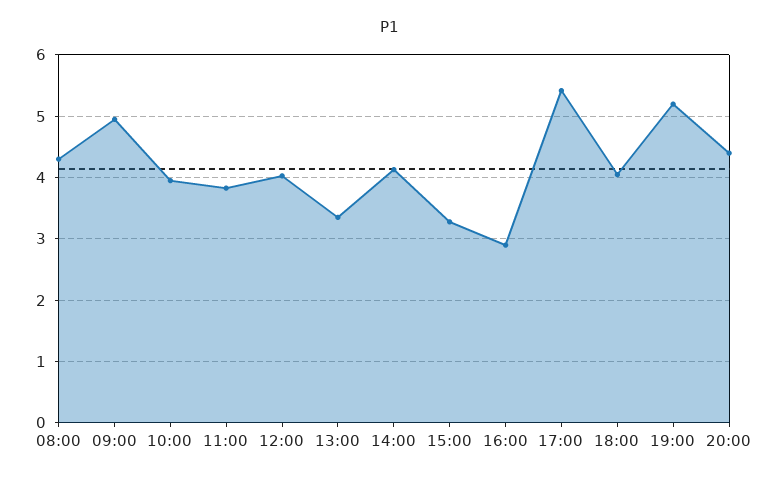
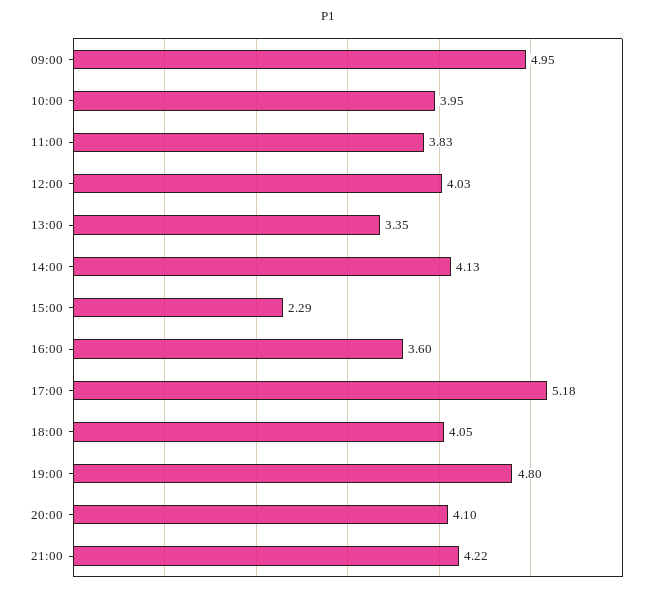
08:00: 4.3 -> none
15:00: 3.3 -> 2.29
16:00: 2.9 -> 3.6
17:00: 5.4 -> 5.18
19:00: 5.2 -> 4.8
20:00: 4.4 -> 4.1
21:00: none -> 4.22

